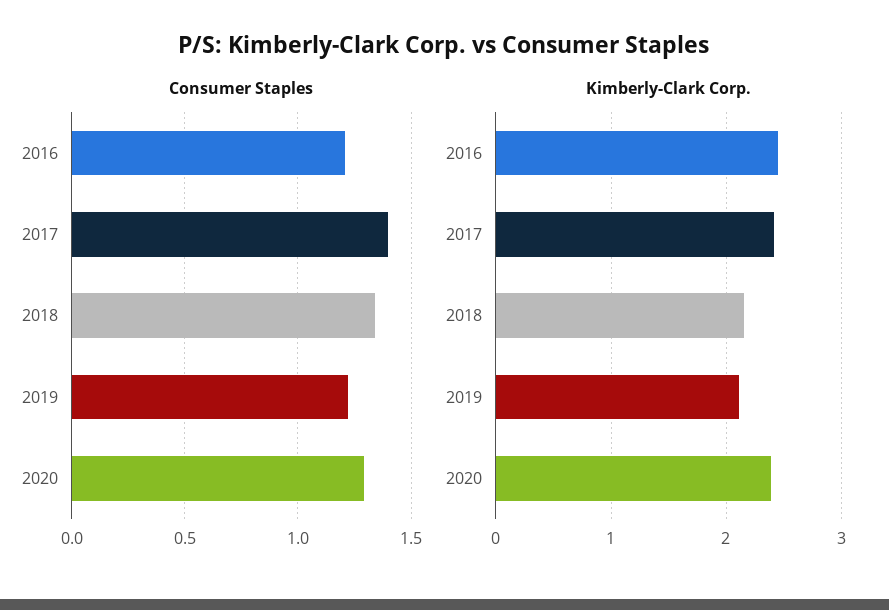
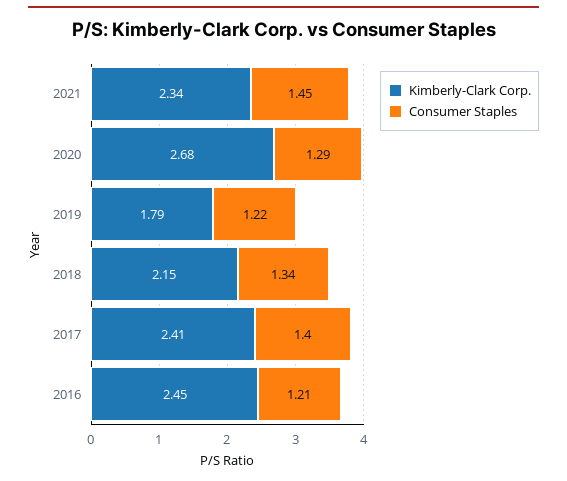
Kimberly-Clark Corp., 2019: 2.1 -> 1.79
Kimberly-Clark Corp., 2020: 2.4 -> 2.68
Kimberly-Clark Corp., 2021: none -> 2.34
Consumer Staples, 2021: none -> 1.45

